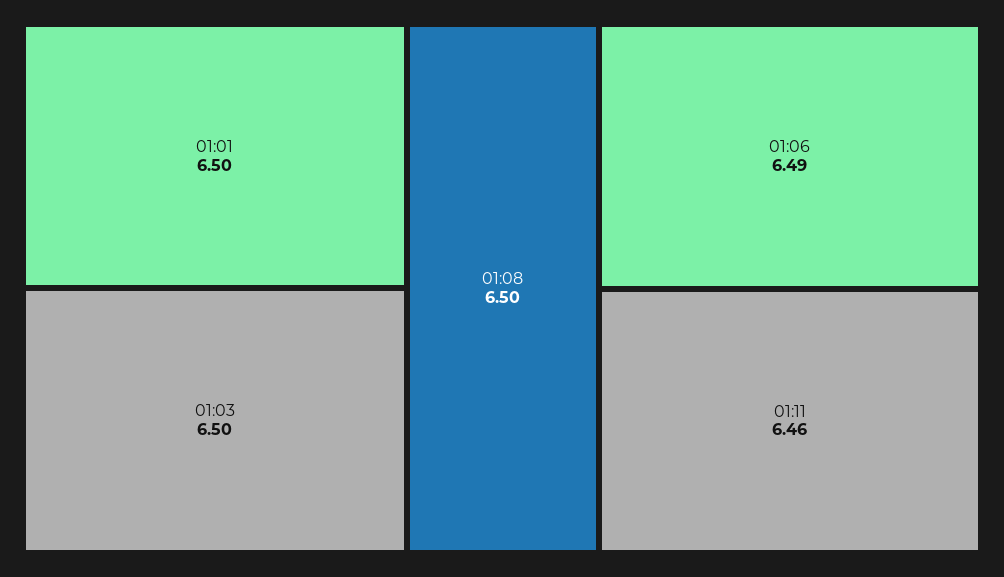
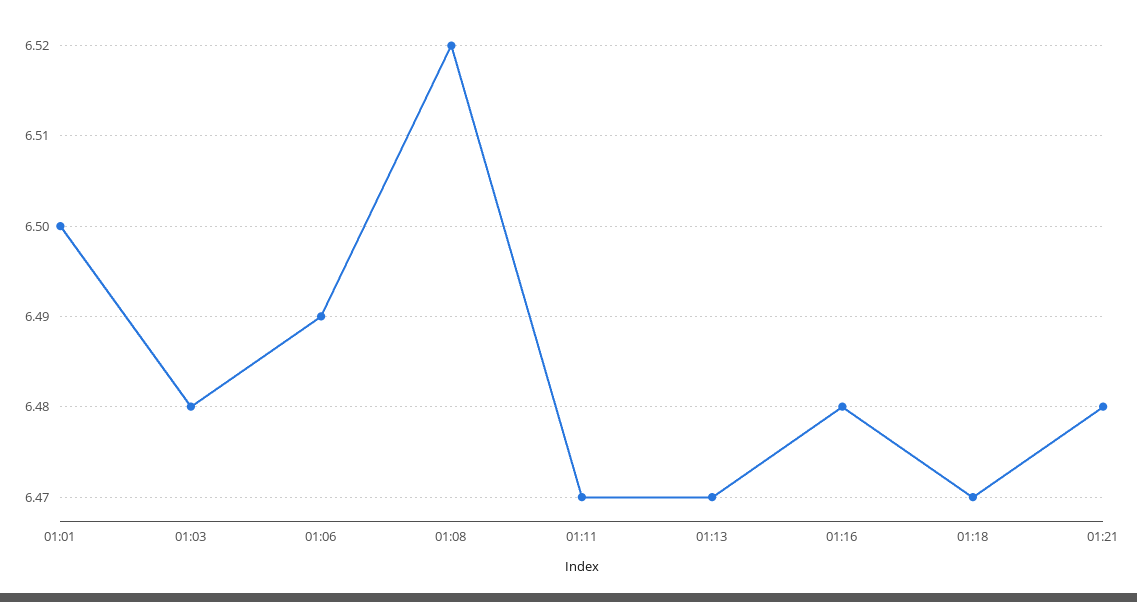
01:03: 6.5 -> 6.48
01:08: 6.5 -> 6.52
01:11: 6.46 -> 6.47
01:13: none -> 6.47
01:16: none -> 6.48
01:18: none -> 6.47
01:21: none -> 6.48

